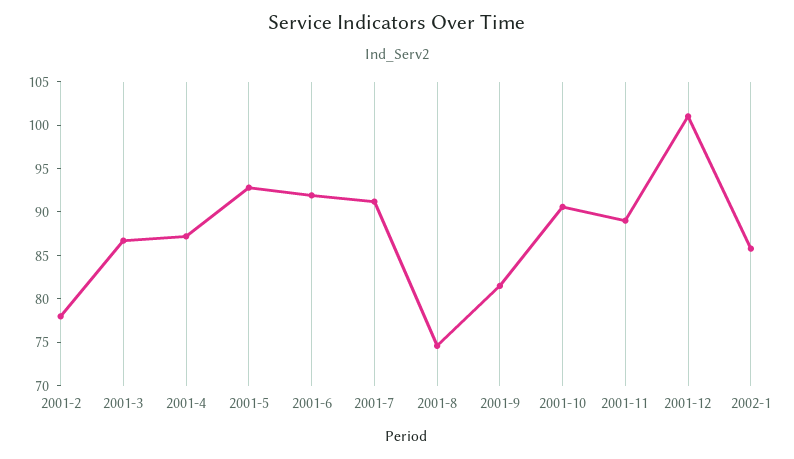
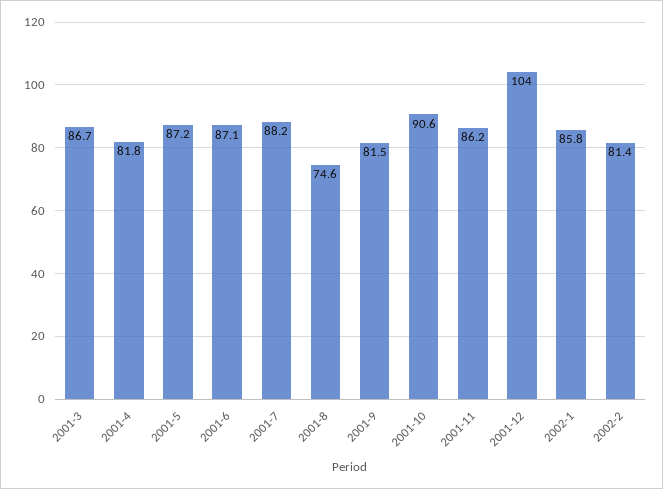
2001-2: 78 -> none
2001-4: 87 -> 81.8
2001-5: 93 -> 87.2
2001-6: 92 -> 87.1
2001-7: 91 -> 88.2
2001-11: 89 -> 86.2
2001-12: 101 -> 104
2002-2: none -> 81.4

